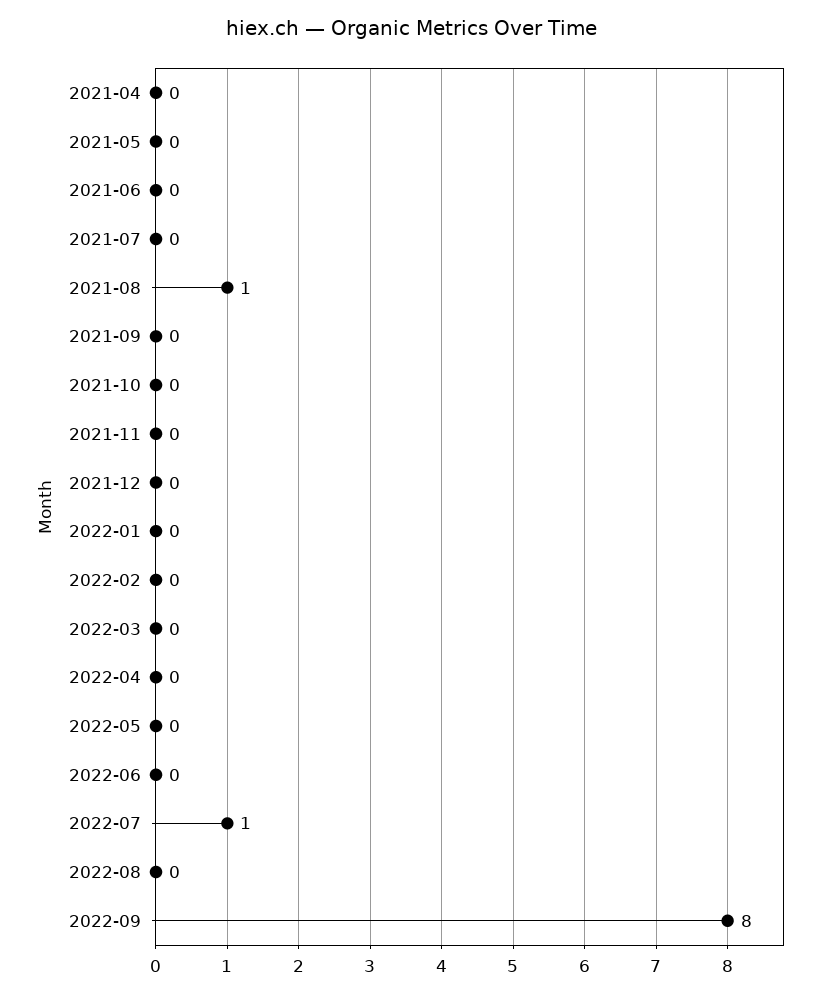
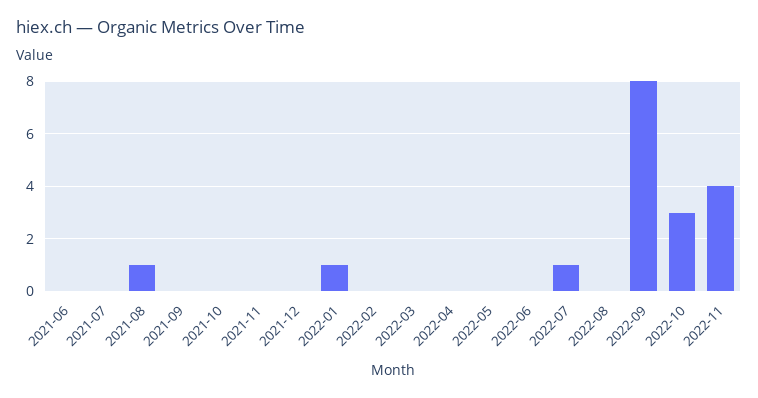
2021-04: 0 -> none
2021-05: 0 -> none
2022-01: 0 -> 1
2022-10: none -> 3
2022-11: none -> 4

